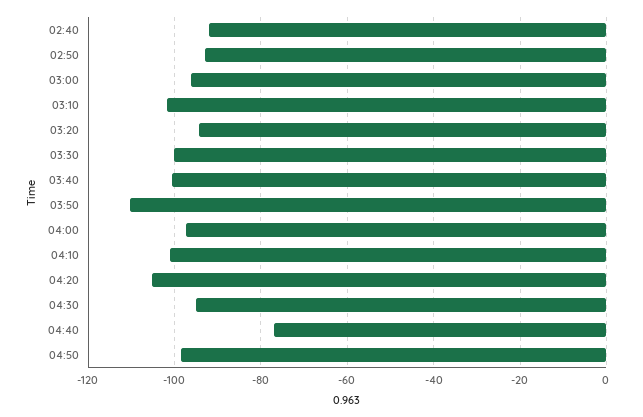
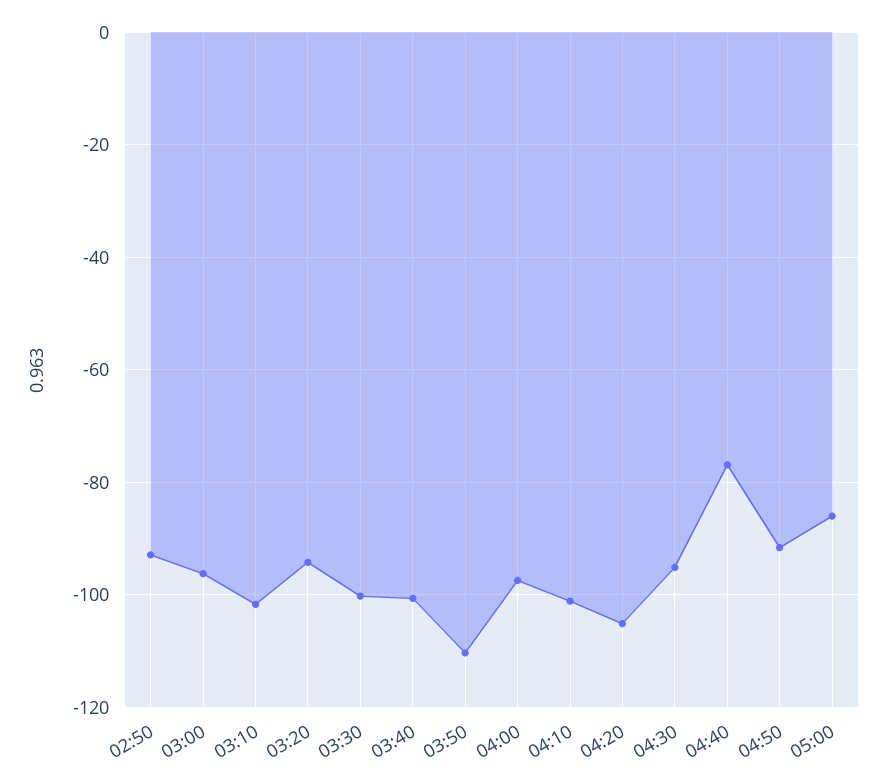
02:40: -92 -> none
04:50: -98 -> -92
05:00: none -> -86

